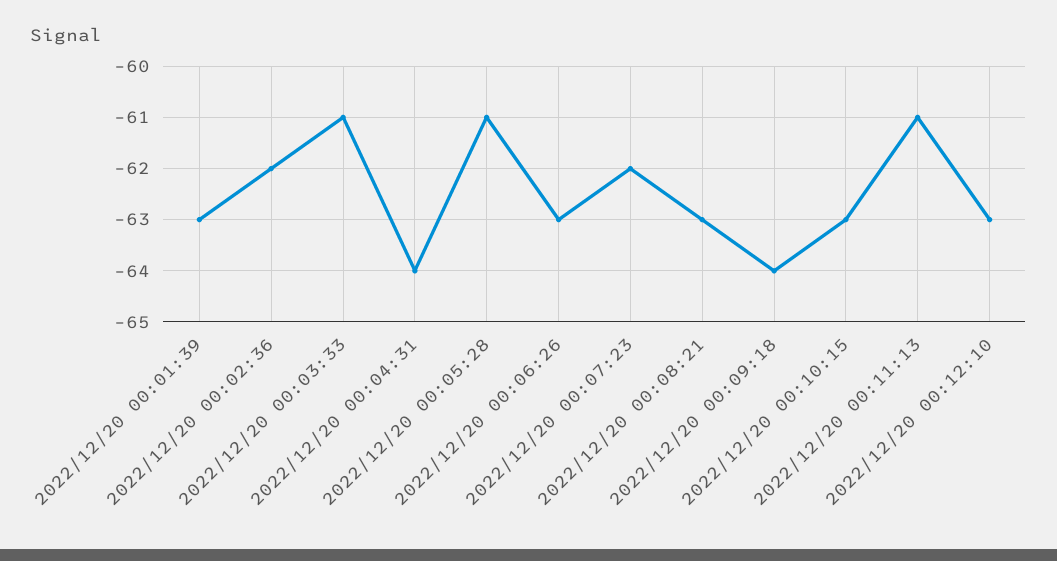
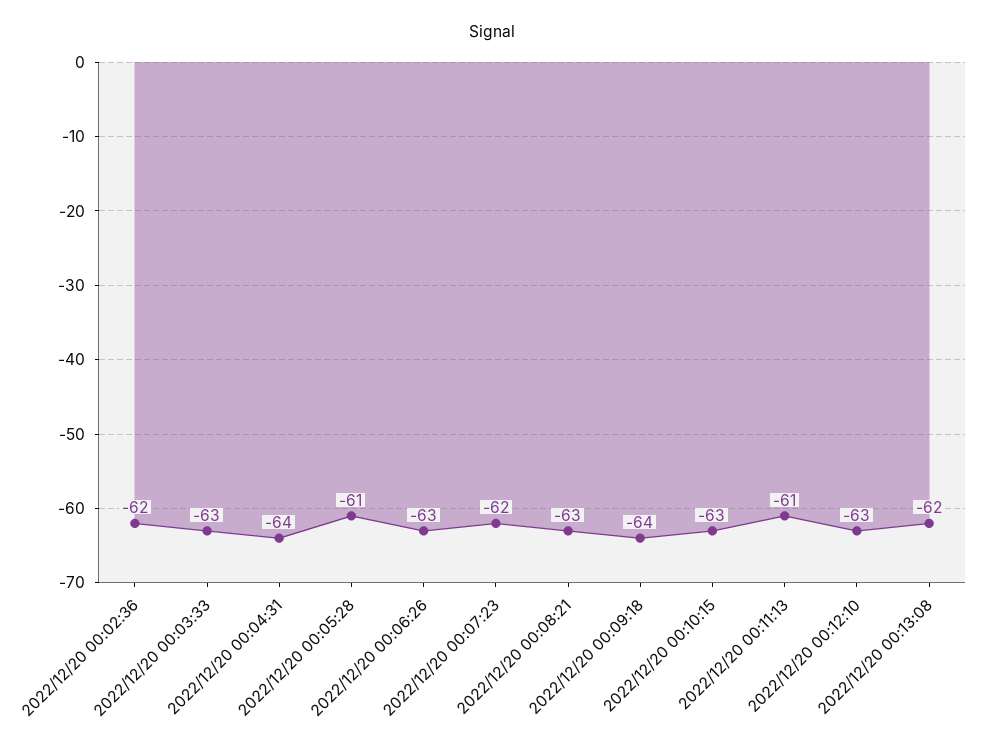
2022/12/20 00:01:39: -63 -> none
2022/12/20 00:03:33: -61 -> -63
2022/12/20 00:13:08: none -> -62

